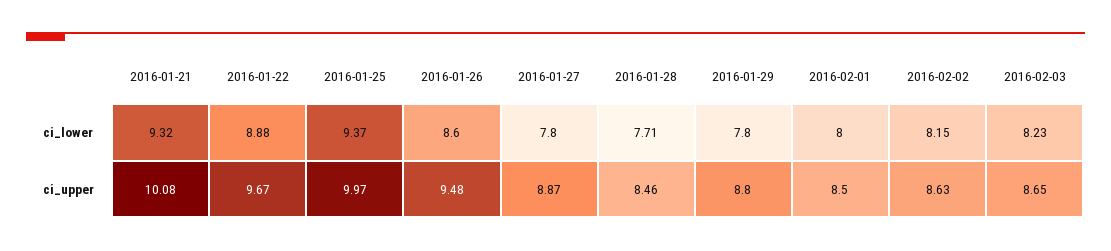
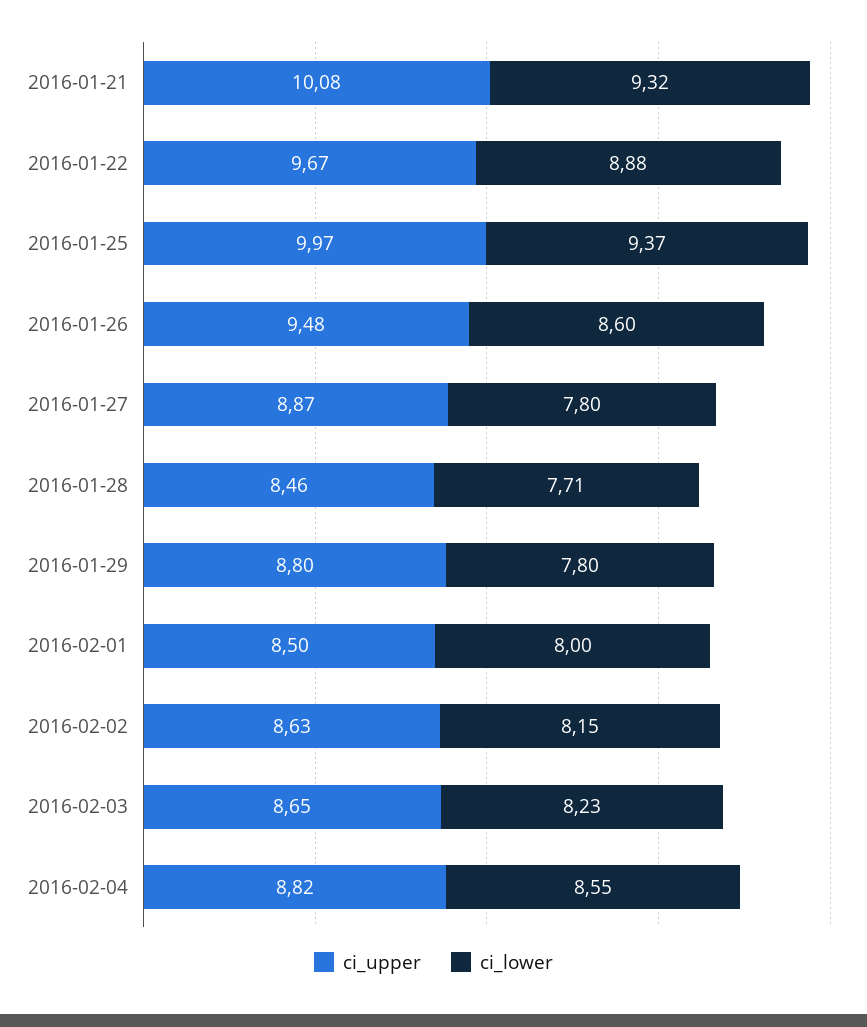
ci_upper, 2016-02-04: none -> 8.82
ci_lower, 2016-02-04: none -> 8.55

